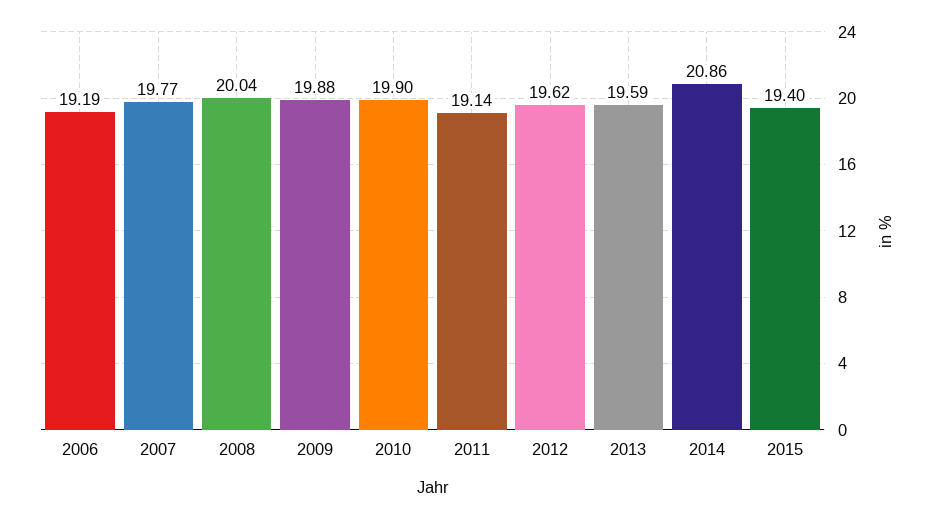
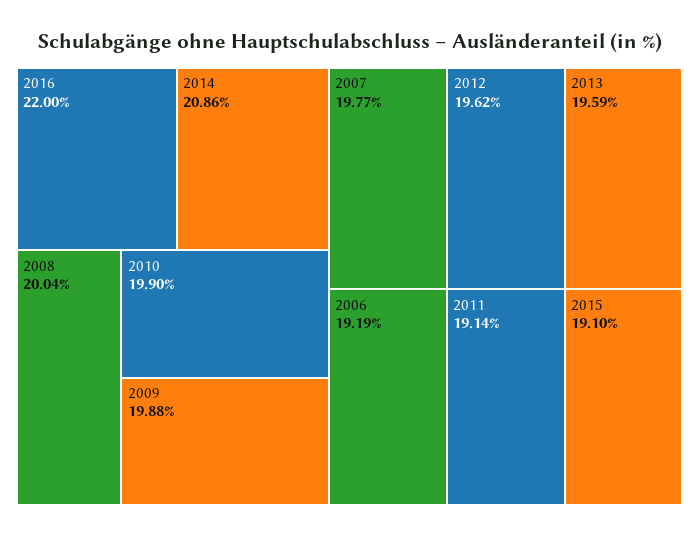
2015: 19.4 -> 19.1
2016: none -> 22

